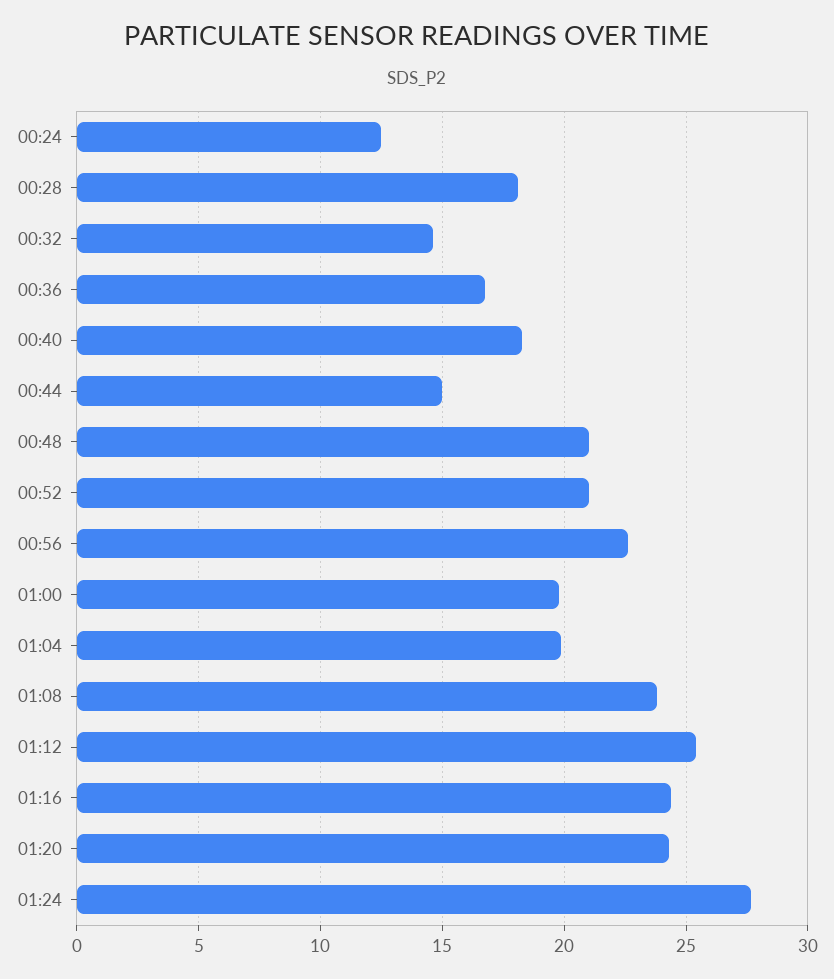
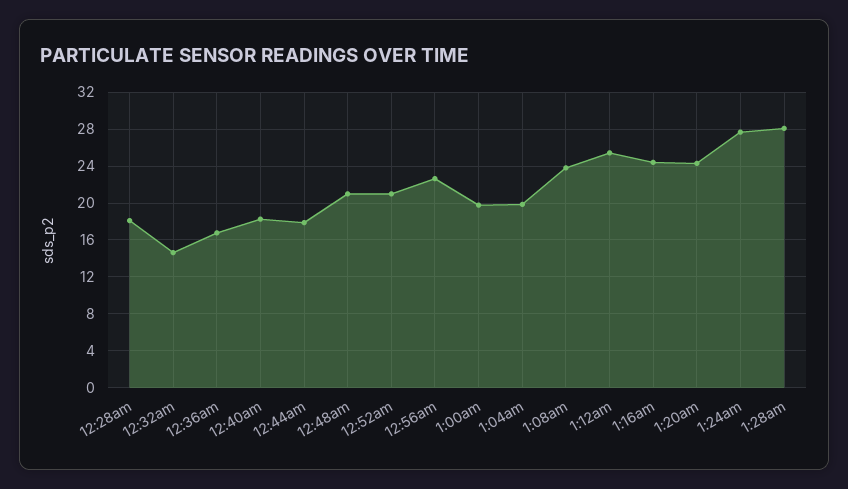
00:24: 12.5 -> none
00:44: 15 -> 18
1:28am: none -> 28

